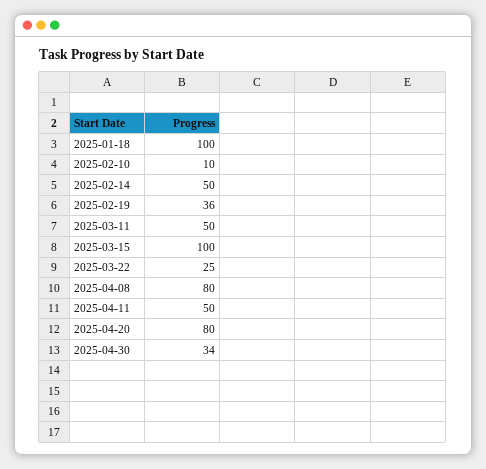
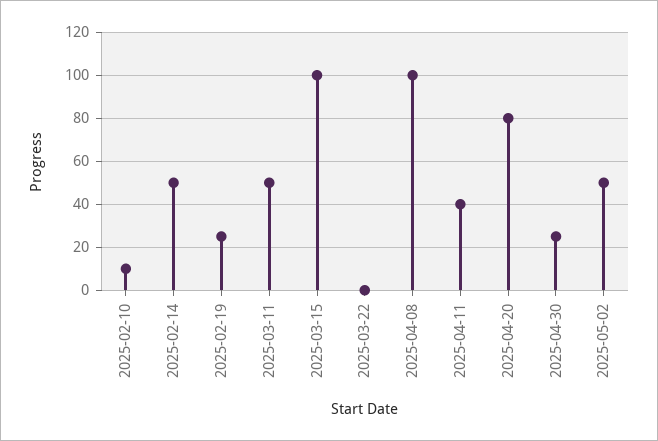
2025-01-18: 100 -> none
2025-02-19: 36 -> 25
2025-03-22: 25 -> 0
2025-04-08: 80 -> 100
2025-04-11: 50 -> 40
2025-04-30: 34 -> 25
2025-05-02: none -> 50

